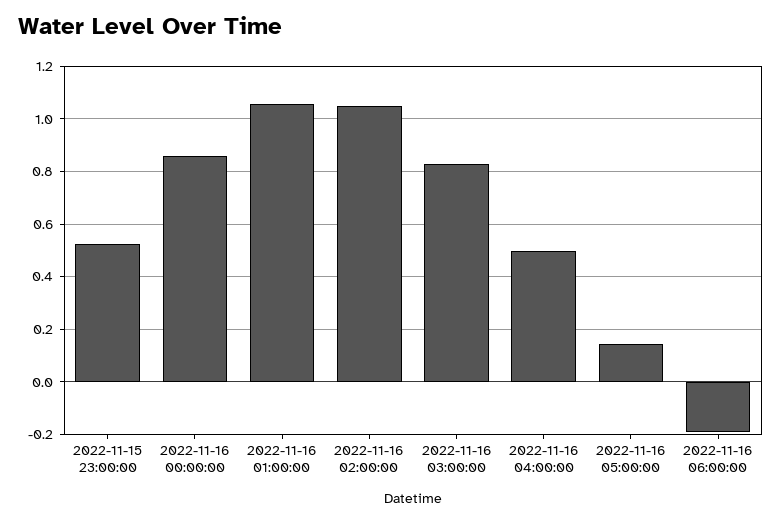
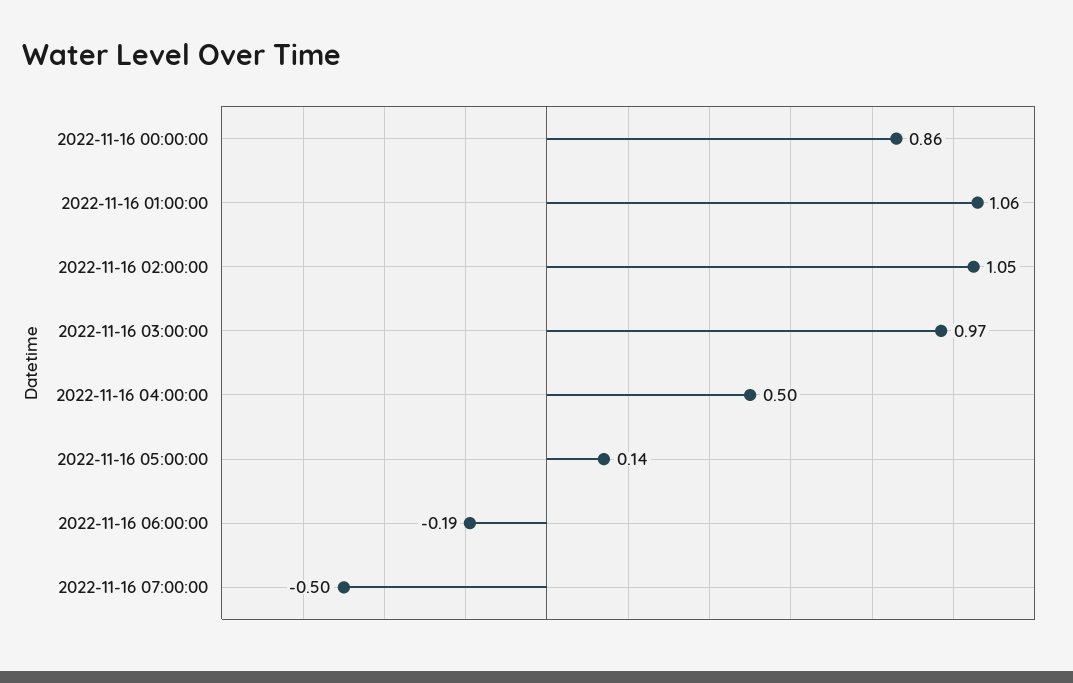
2022-11-15 23:00:00: 0.525 -> none
2022-11-16 03:00:00: 0.825 -> 0.97
2022-11-16 07:00:00: none -> -0.5

